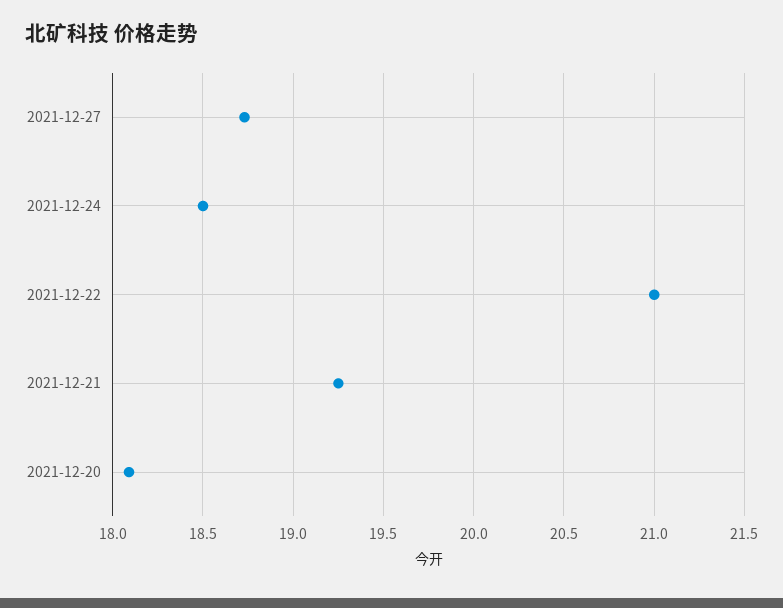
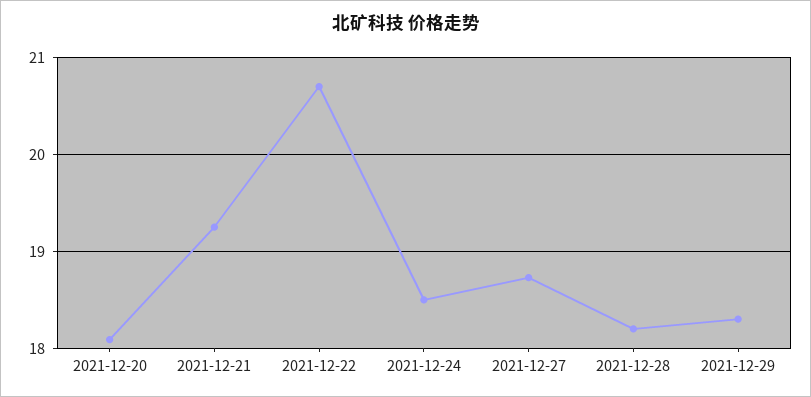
2021-12-22: 21 -> 20.7
2021-12-28: none -> 18.2
2021-12-29: none -> 18.3

